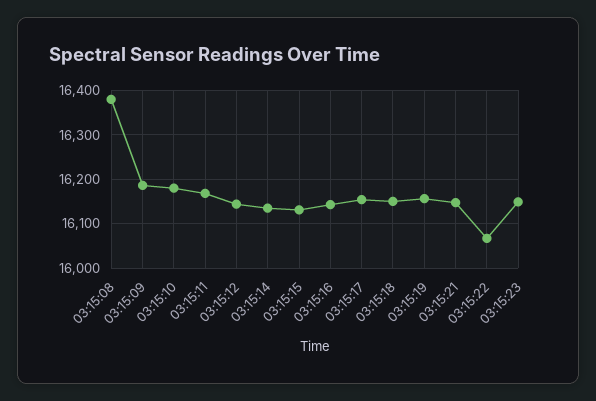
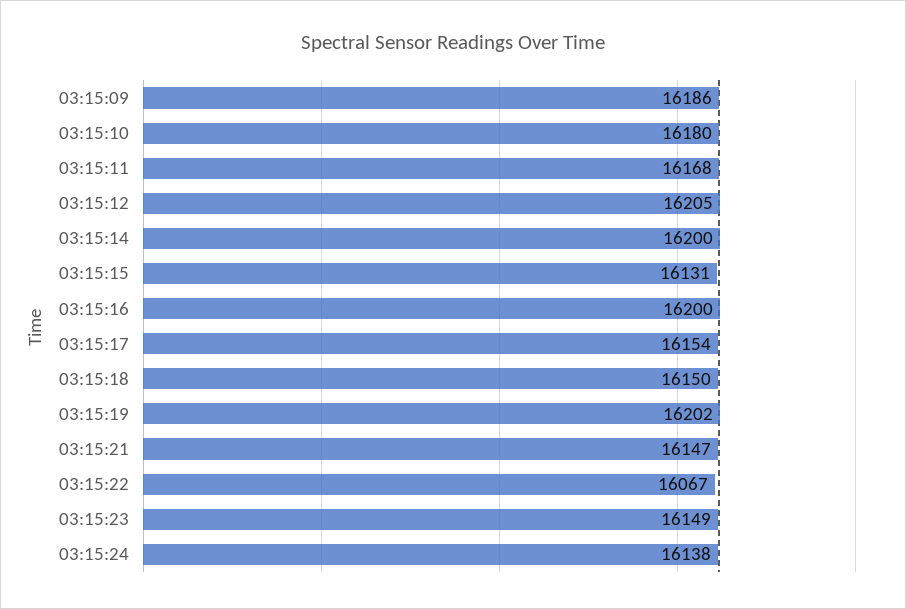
03:15:08: 16380 -> none
03:15:12: 16140 -> 16205
03:15:14: 16140 -> 16200
03:15:16: 16140 -> 16200
03:15:19: 16160 -> 16202
03:15:24: none -> 16138

